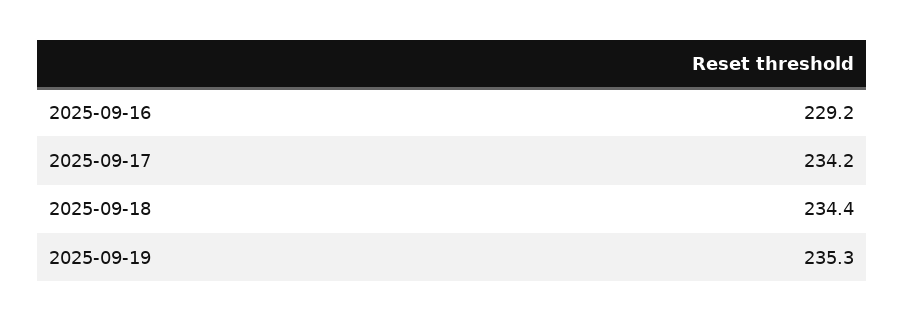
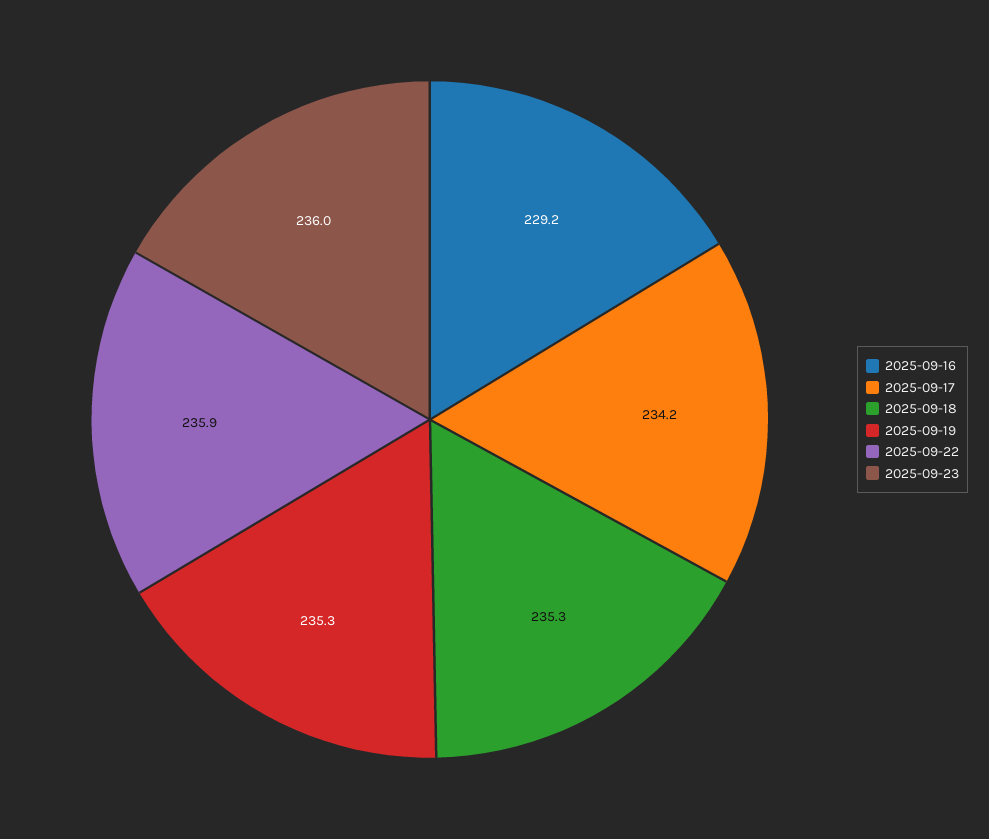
2025-09-18: 234.4 -> 235.3
2025-09-22: none -> 235.9
2025-09-23: none -> 236

